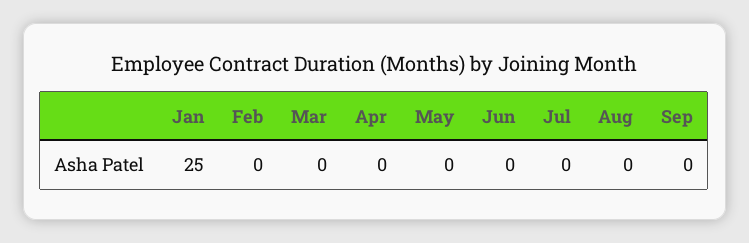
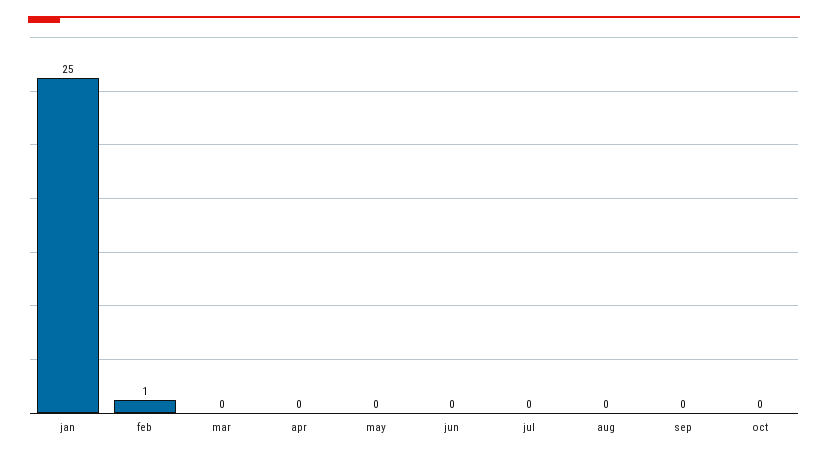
Feb: 0 -> 1
oct: none -> 0

